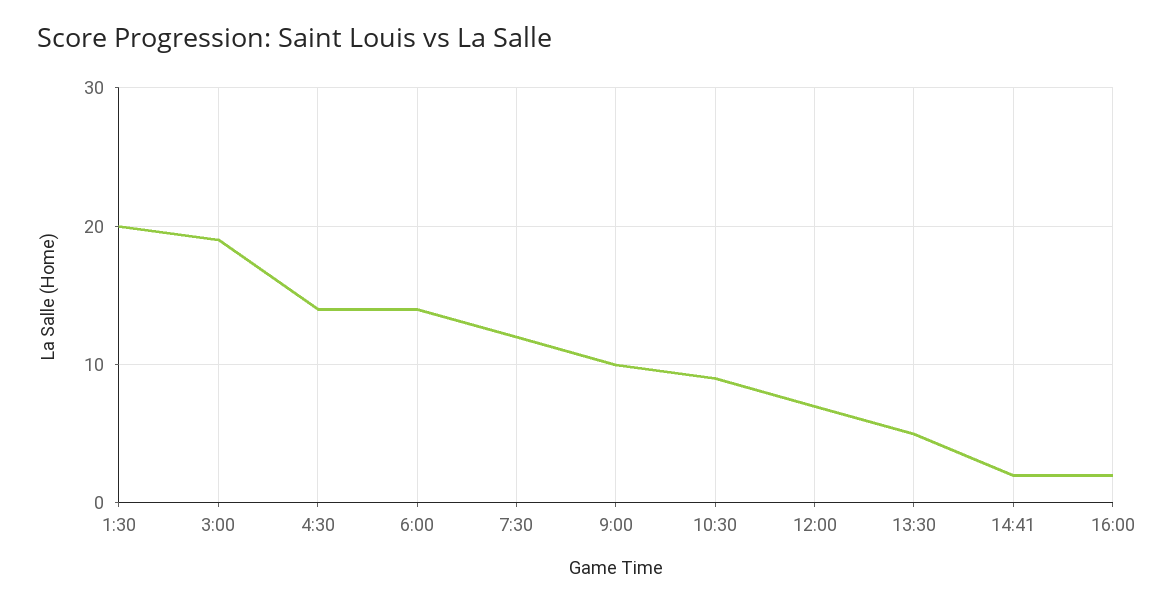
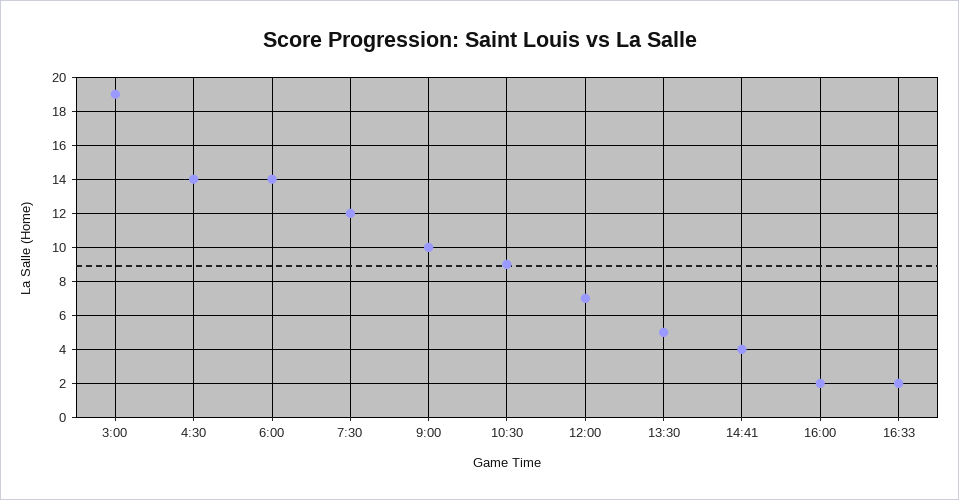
1:30: 20 -> none
14:41: 2 -> 4
16:33: none -> 2

